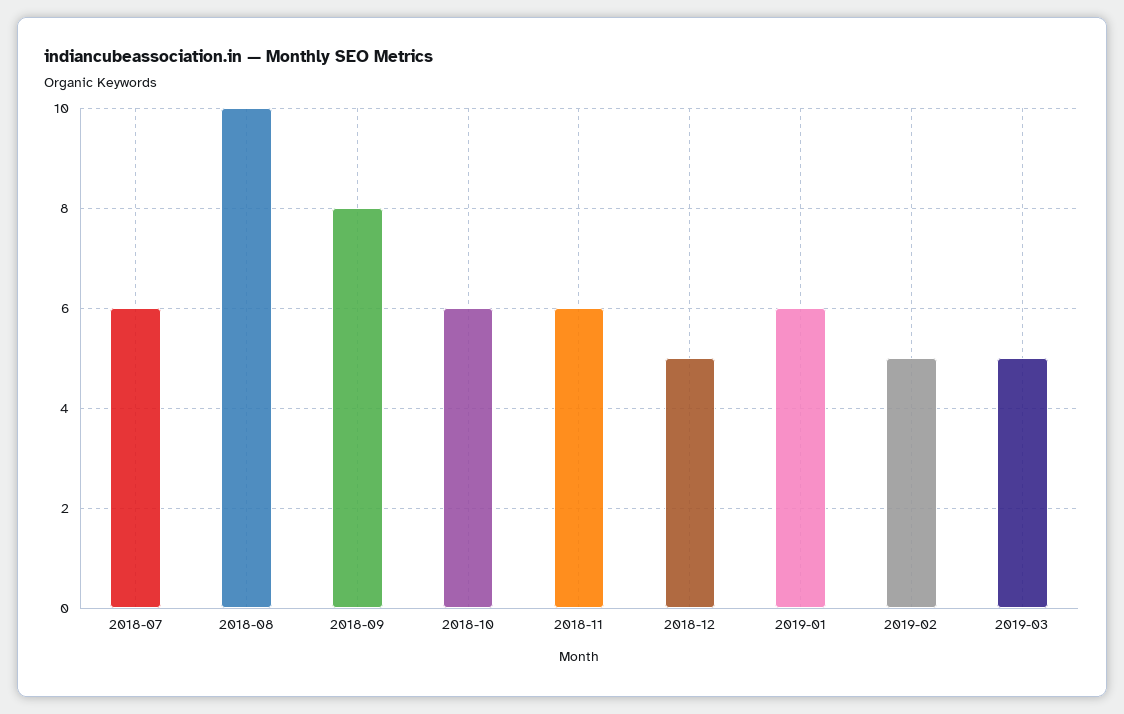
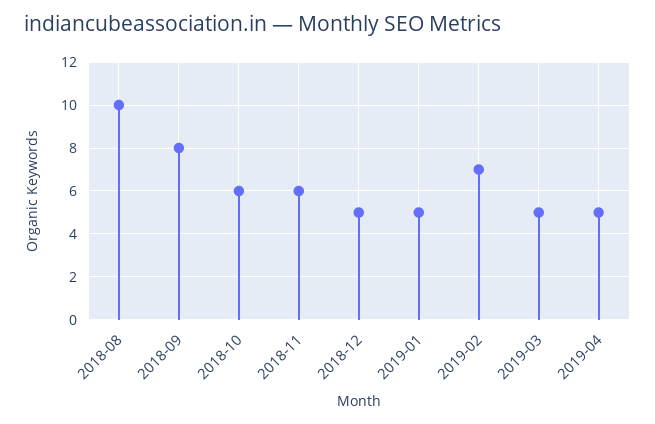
2018-07: 6 -> none
2019-01: 6 -> 5
2019-02: 5 -> 7
2019-04: none -> 5

